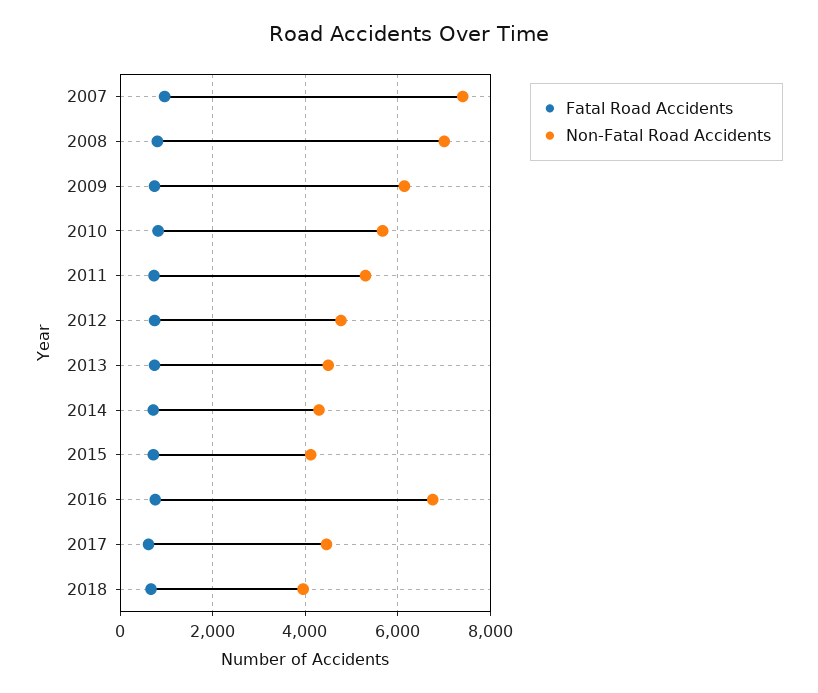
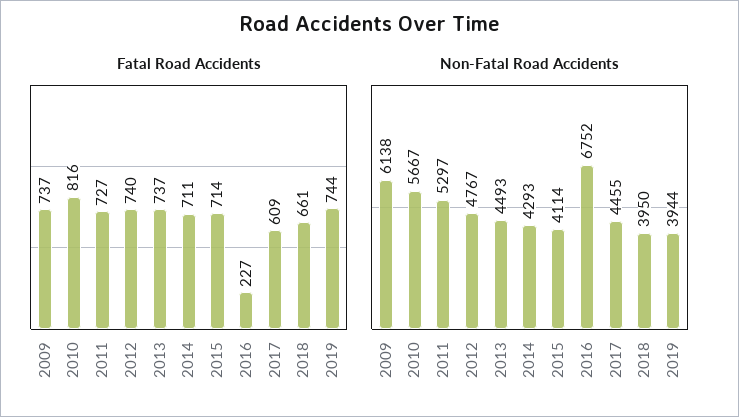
Fatal Road Accidents, 2007: 1000 -> none
Non-Fatal Road Accidents, 2007: 7400 -> none
Fatal Road Accidents, 2008: 800 -> none
Non-Fatal Road Accidents, 2008: 7000 -> none
Fatal Road Accidents, 2016: 800 -> 227
Fatal Road Accidents, 2019: none -> 744
Non-Fatal Road Accidents, 2019: none -> 3944

